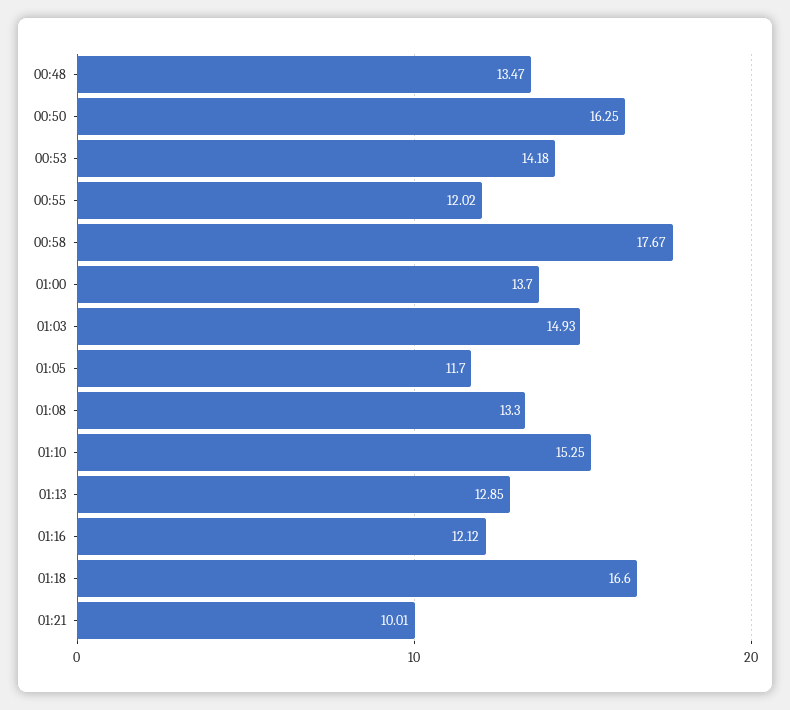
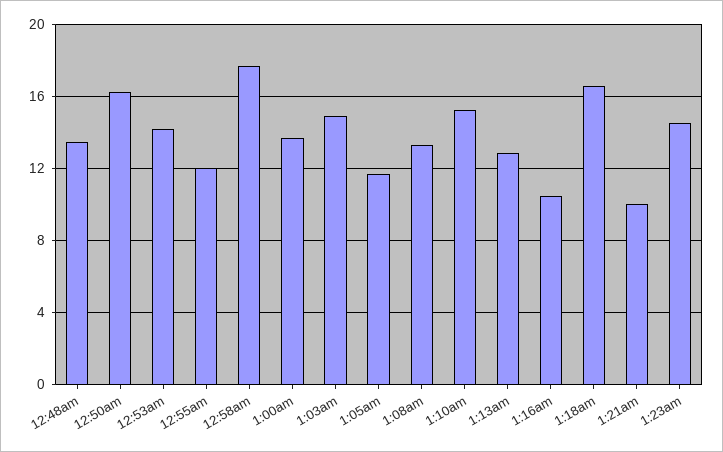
01:16: 12.12 -> 10.5
1:23am: none -> 14.5

